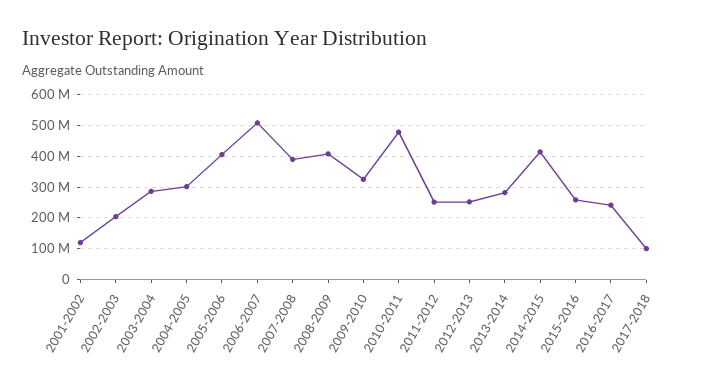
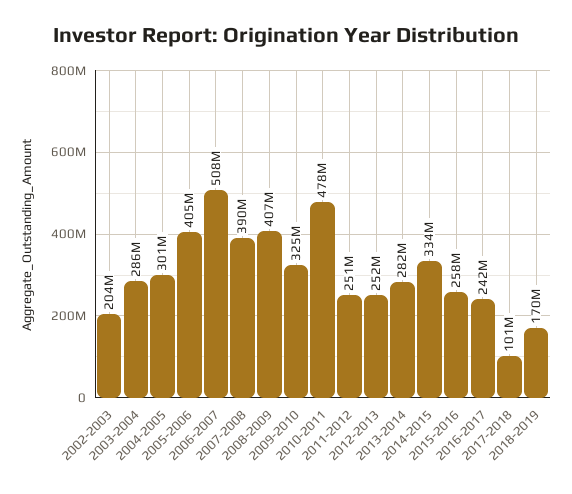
2001-2002: 120000000 -> none
2014-2015: 420000000 -> 334000000
2018-2019: none -> 170000000

